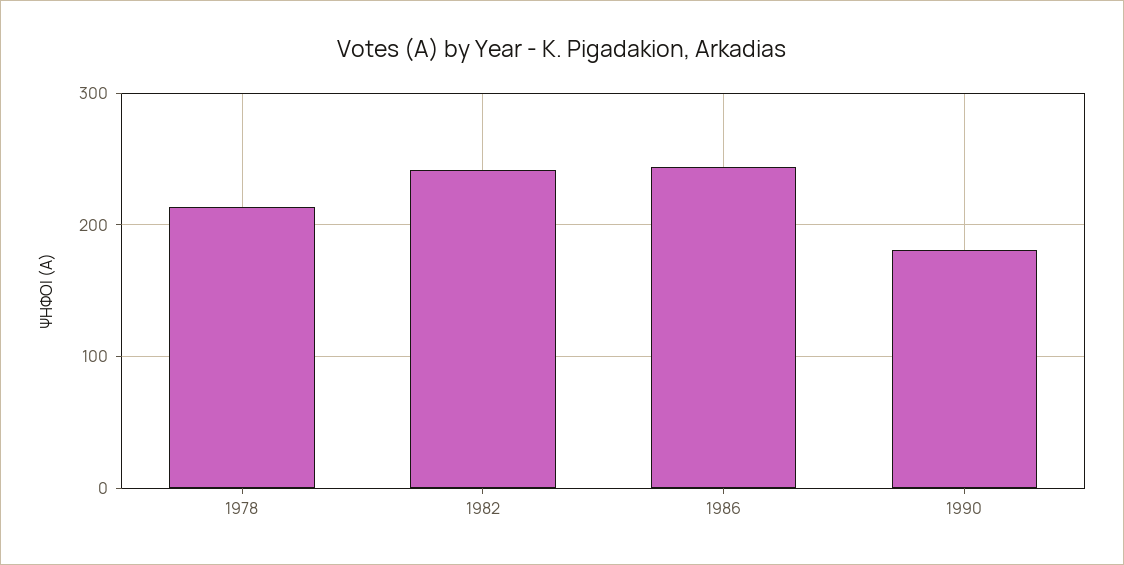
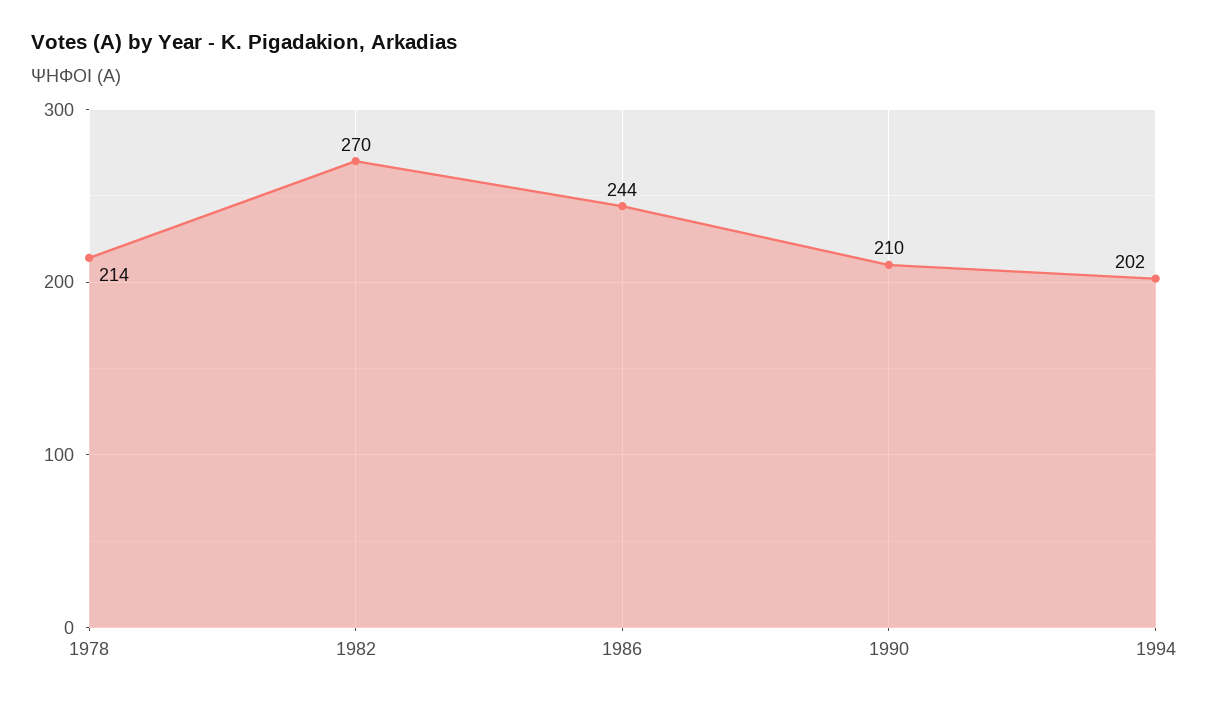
1982: 240 -> 270
1990: 180 -> 210
1994: none -> 202

